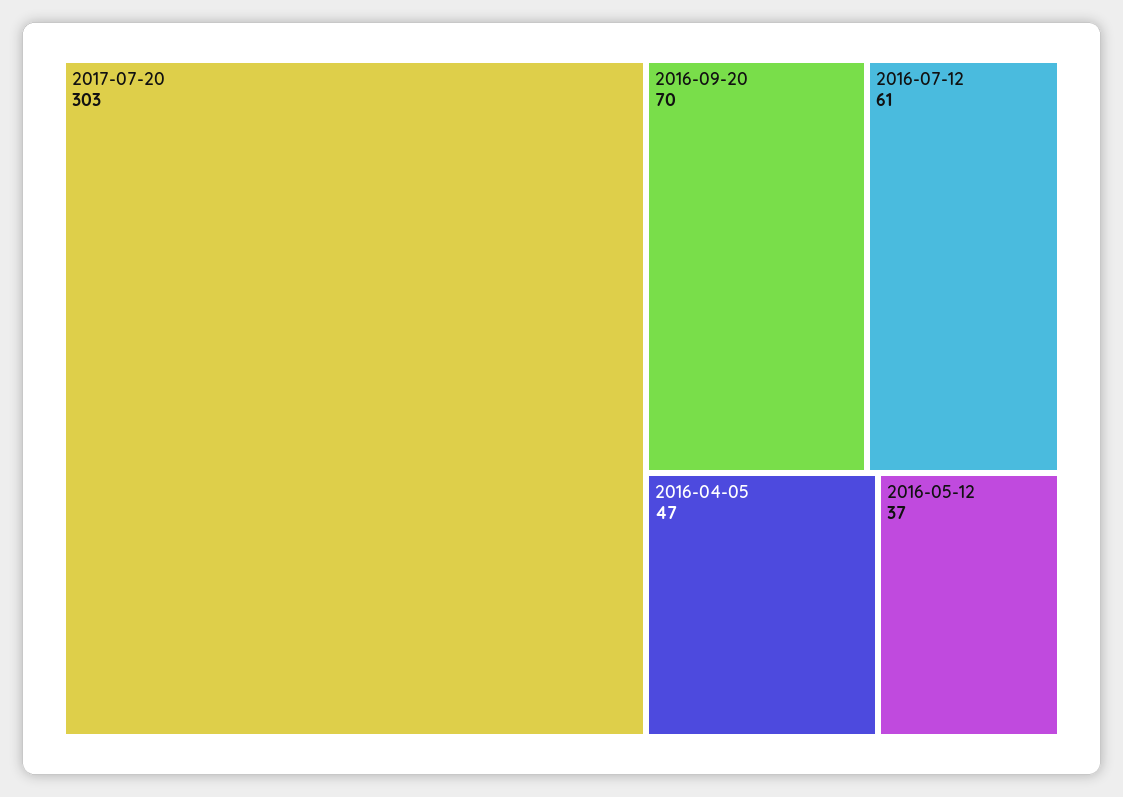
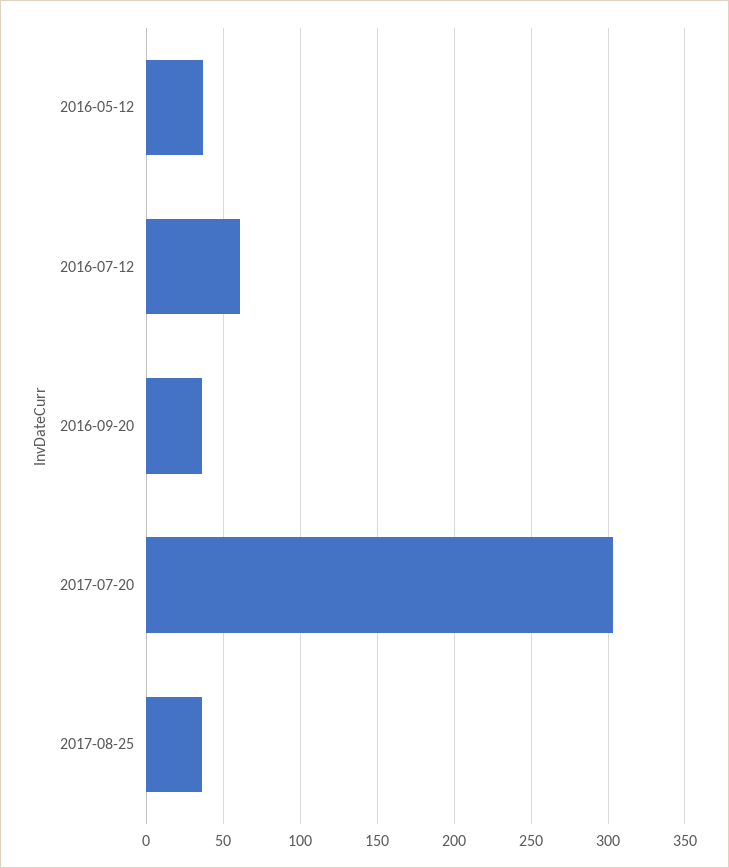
2016-09-20: 70 -> 35
2016-04-05: 47 -> none
2017-08-25: none -> 35

